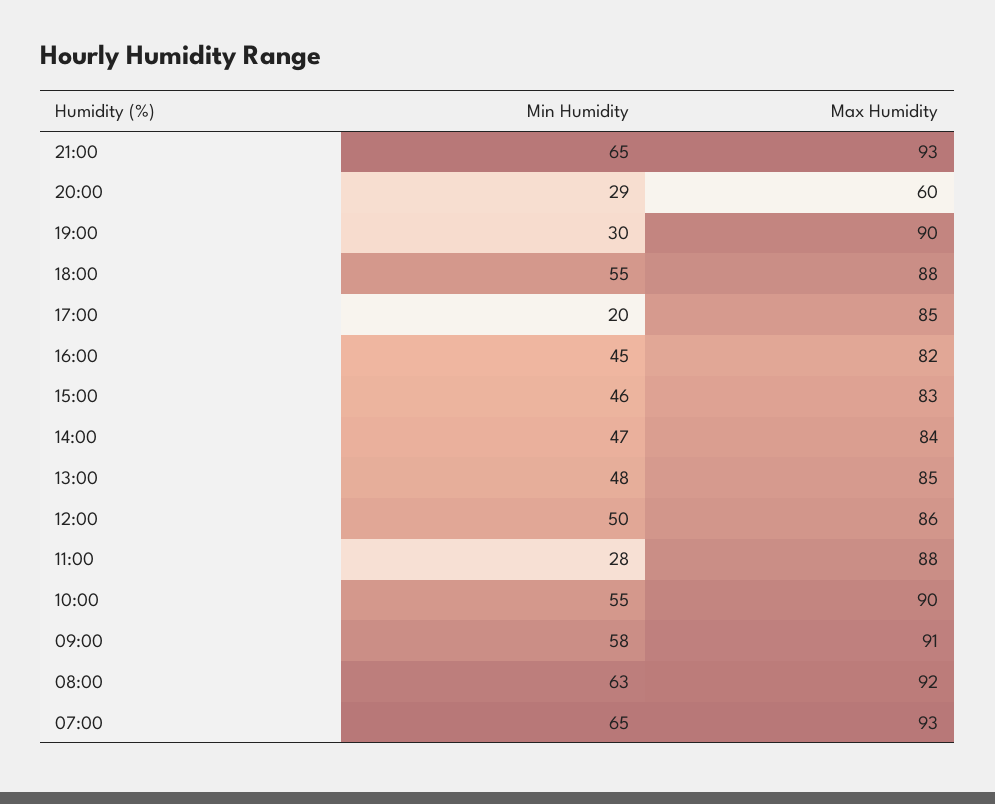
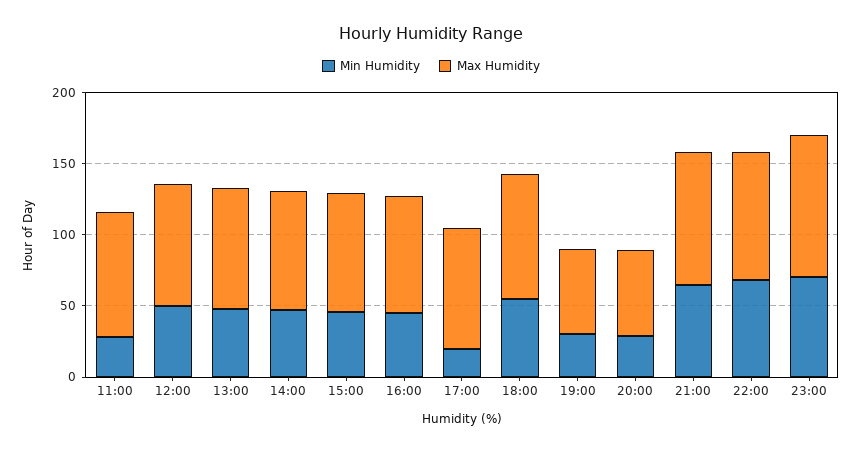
Max Humidity, 19:00: 90 -> 60
Min Humidity, 10:00: 55 -> none
Max Humidity, 10:00: 90 -> none
Min Humidity, 09:00: 58 -> none
Max Humidity, 09:00: 91 -> none
Min Humidity, 08:00: 63 -> none
Max Humidity, 08:00: 92 -> none
Min Humidity, 07:00: 65 -> none
Max Humidity, 07:00: 93 -> none
Min Humidity, 22:00: none -> 70
Max Humidity, 22:00: none -> 90
Min Humidity, 23:00: none -> 70
Max Humidity, 23:00: none -> 100

